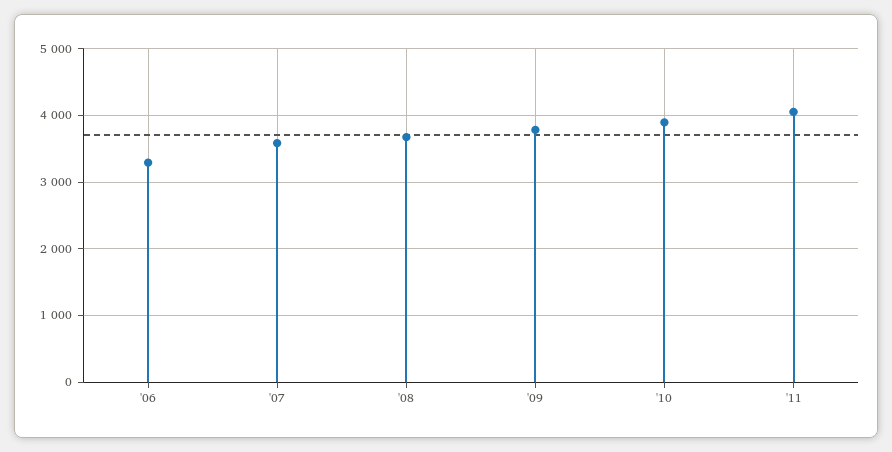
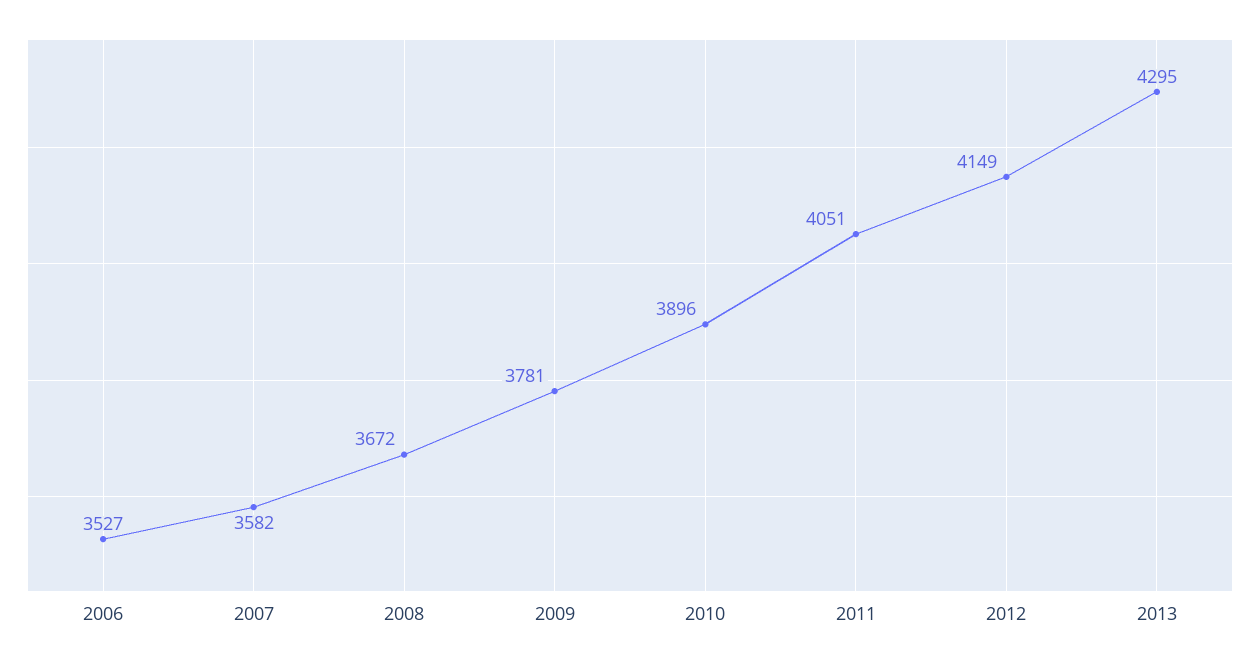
'06: 3300 -> 3527
2012: none -> 4149
2013: none -> 4295

